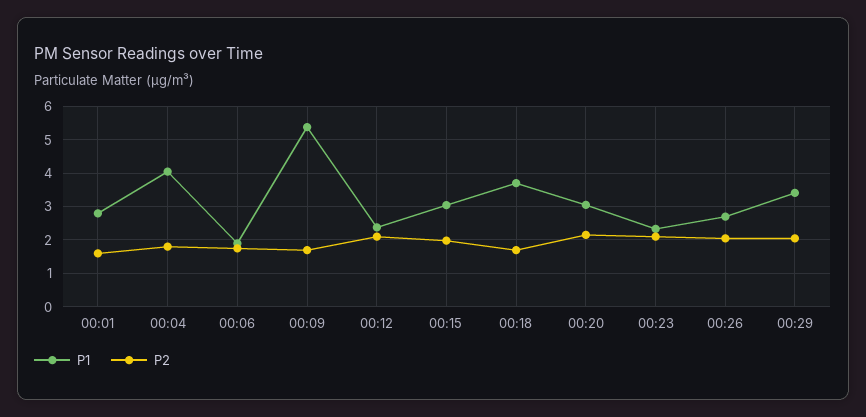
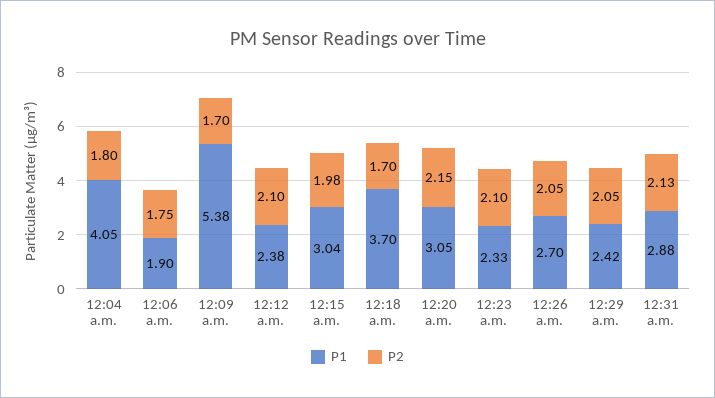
P1, 00:01: 2.8 -> none
P2, 00:01: 1.6 -> none
P1, 00:29: 3.4 -> 2.42
P1, 12:31 a.m.: none -> 2.88
P2, 12:31 a.m.: none -> 2.13

